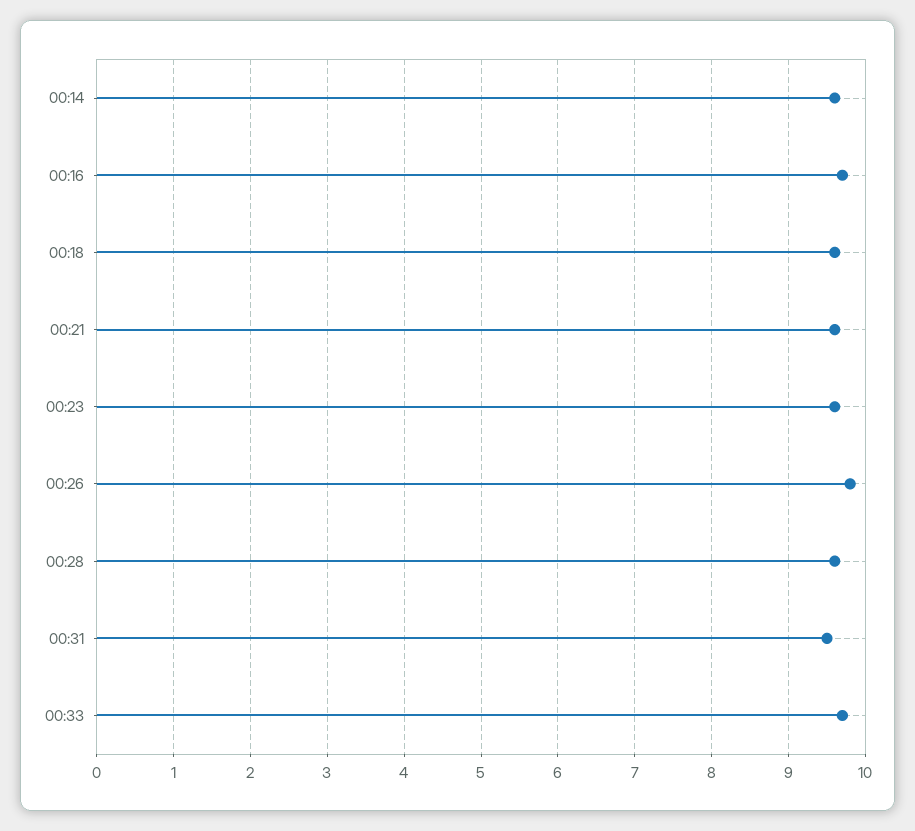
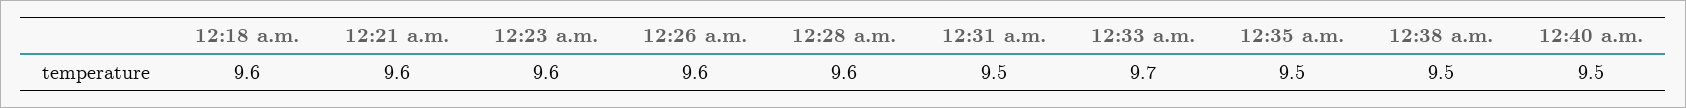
00:14: 9.6 -> none
00:16: 9.7 -> none
00:26: 9.8 -> 9.6
12:35 a.m.: none -> 9.5
12:38 a.m.: none -> 9.5
12:40 a.m.: none -> 9.5

